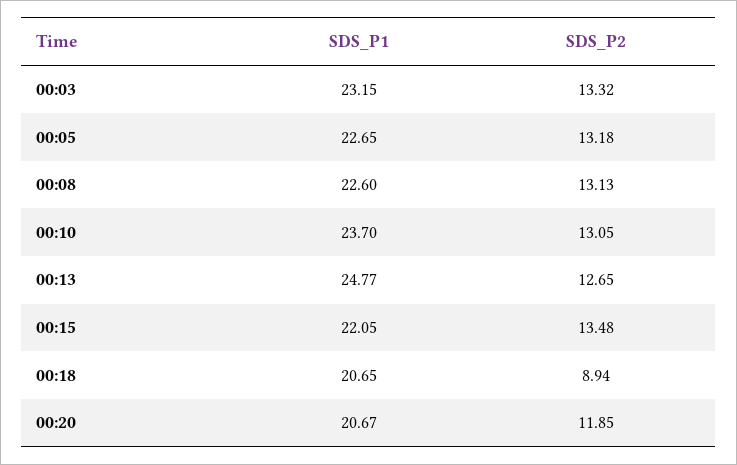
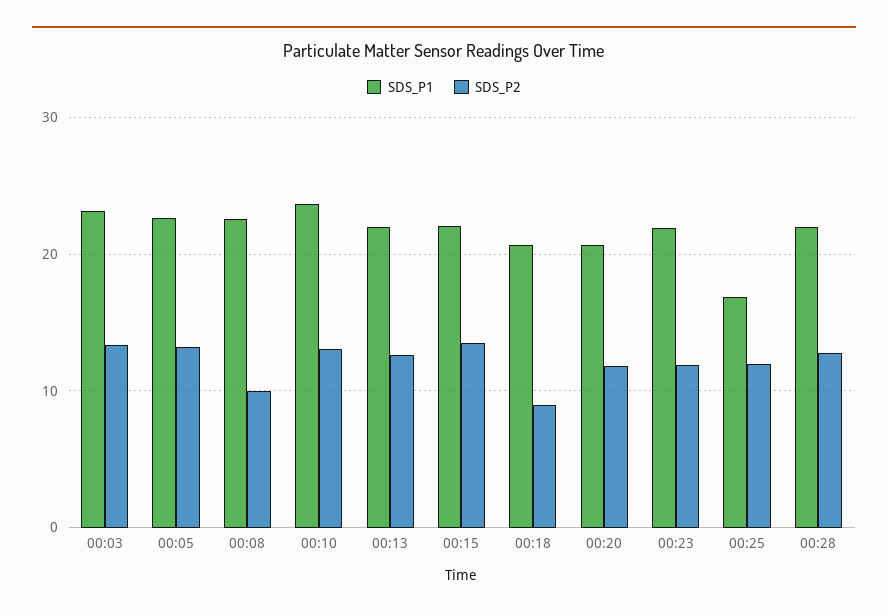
SDS_P2, 00:08: 13.13 -> 10
SDS_P1, 00:13: 24.77 -> 22
SDS_P1, 00:23: none -> 22
SDS_P2, 00:23: none -> 12
SDS_P1, 00:25: none -> 17
SDS_P2, 00:25: none -> 12
SDS_P1, 00:28: none -> 22
SDS_P2, 00:28: none -> 13

